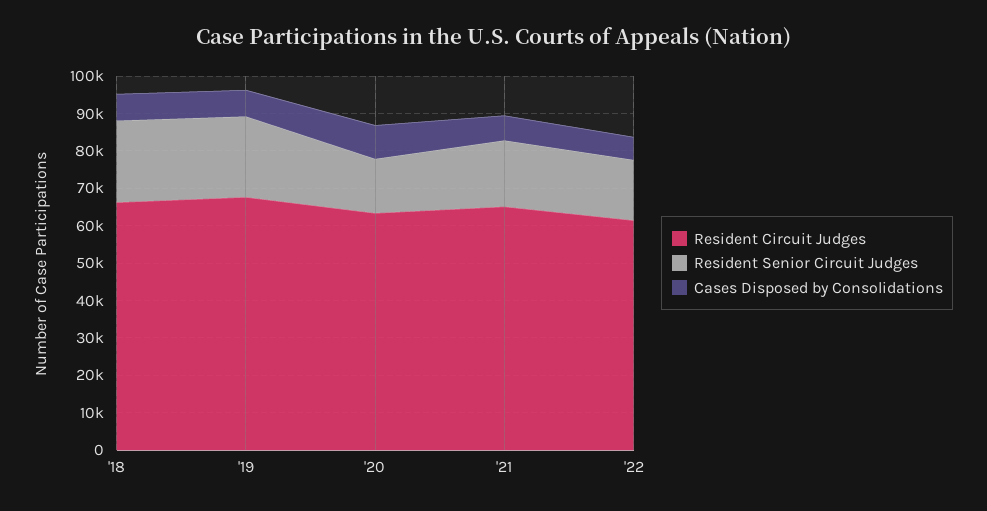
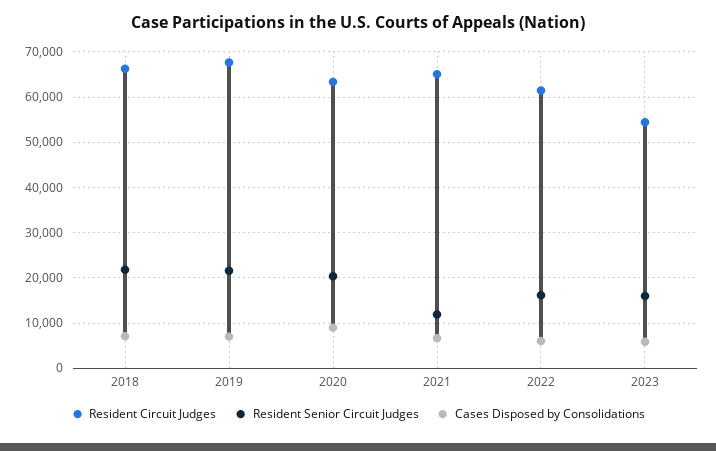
Resident Senior Circuit Judges, '20: 15000 -> 20000
Resident Senior Circuit Judges, '21: 17500 -> 12000
Resident Circuit Judges, 2023: none -> 54000
Resident Senior Circuit Judges, 2023: none -> 16000
Cases Disposed by Consolidations, 2023: none -> 6000

